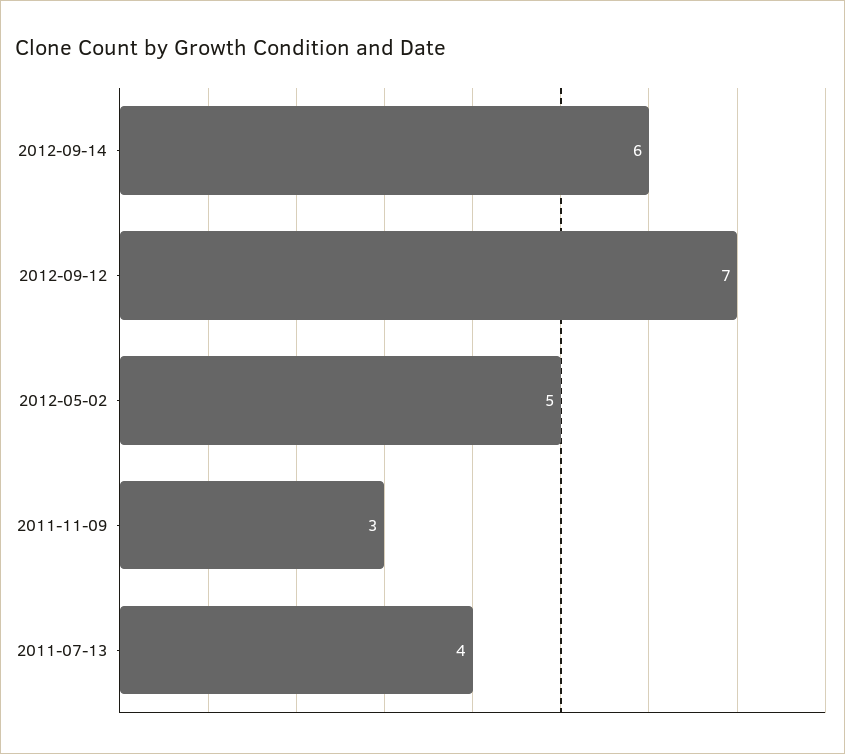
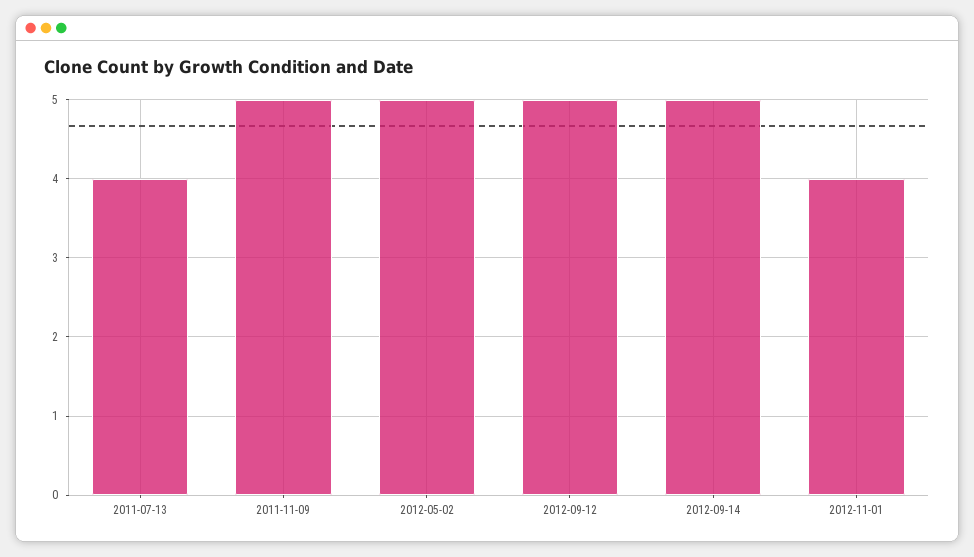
2012-09-14: 6 -> 5
2012-09-12: 7 -> 5
2011-11-09: 3 -> 5
2012-11-01: none -> 4

